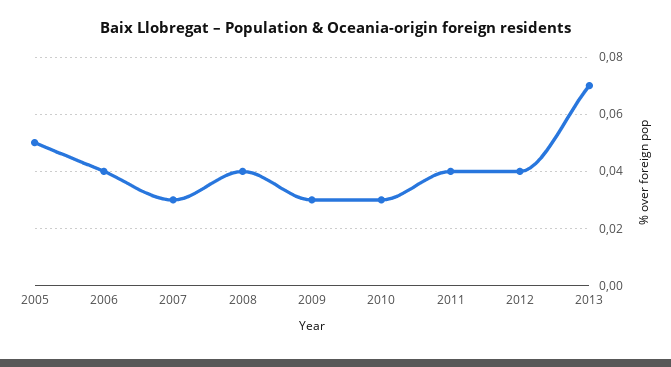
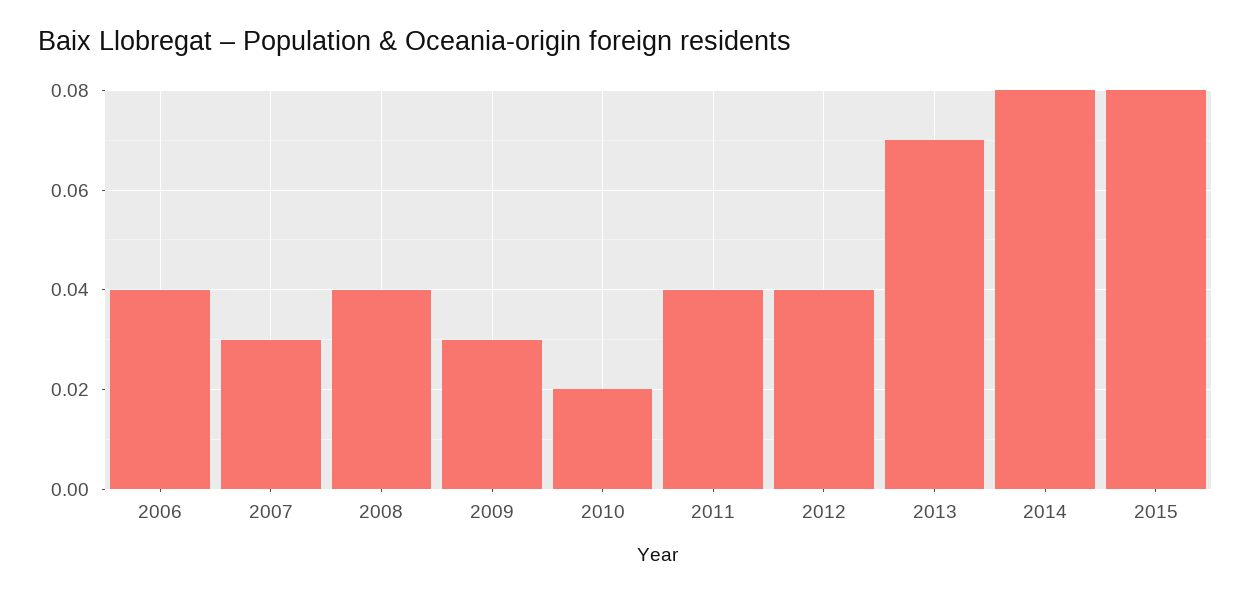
2005: 0.05 -> none
2010: 0.03 -> 0.02
2014: none -> 0.08
2015: none -> 0.08

